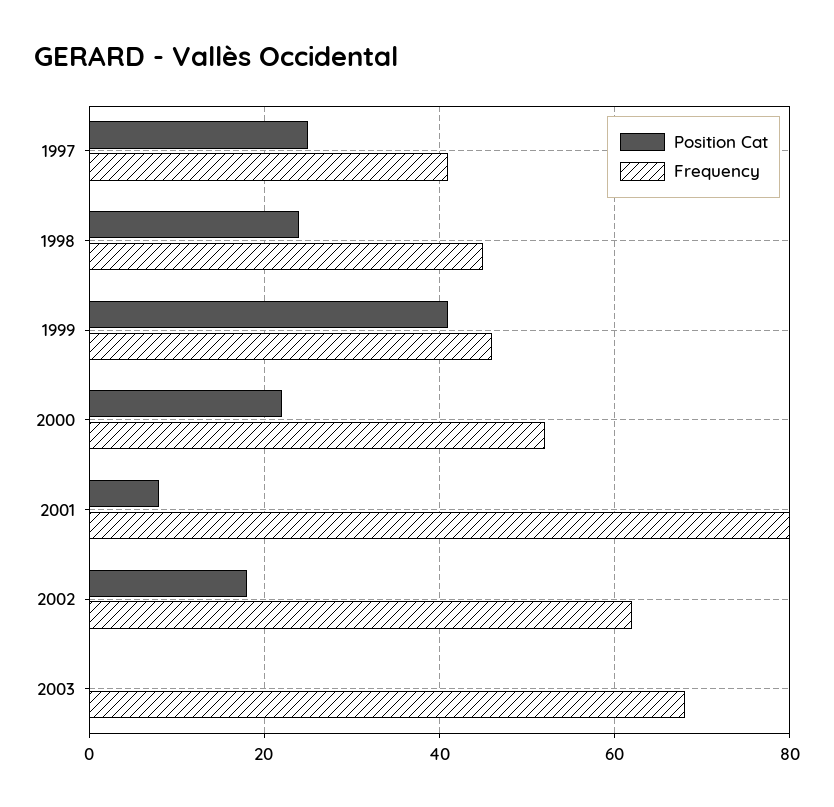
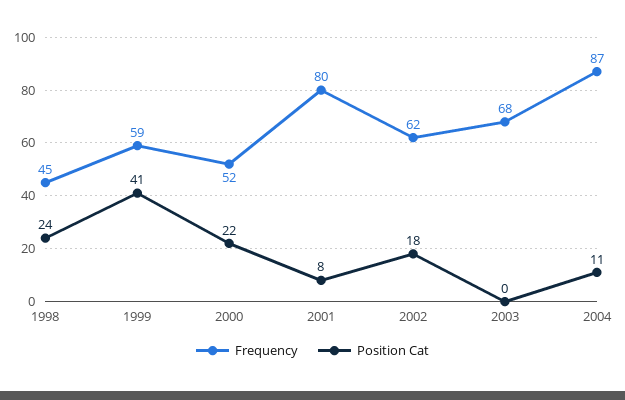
Position Cat, 1997: 25 -> none
Frequency, 1997: 40 -> none
Frequency, 1999: 45 -> 59
Frequency, 2004: none -> 87
Position Cat, 2004: none -> 11

